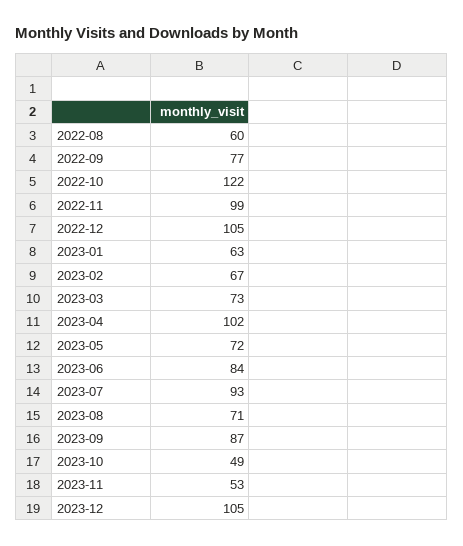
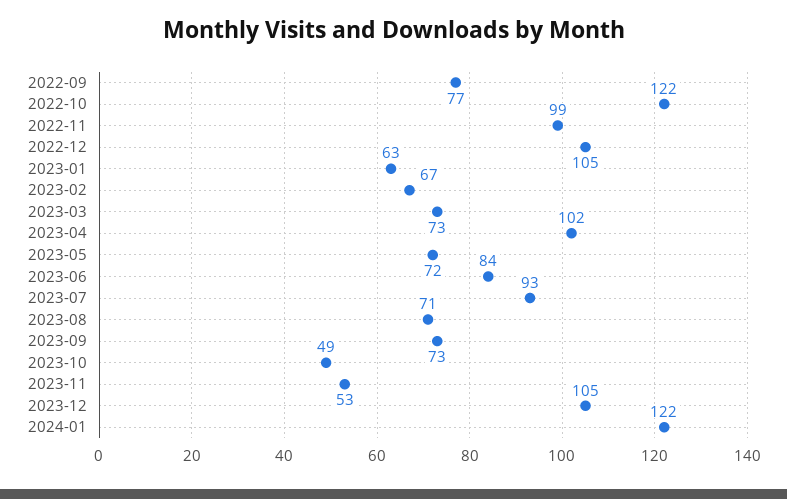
2022-08: 60 -> none
2023-09: 87 -> 73
2024-01: none -> 122

